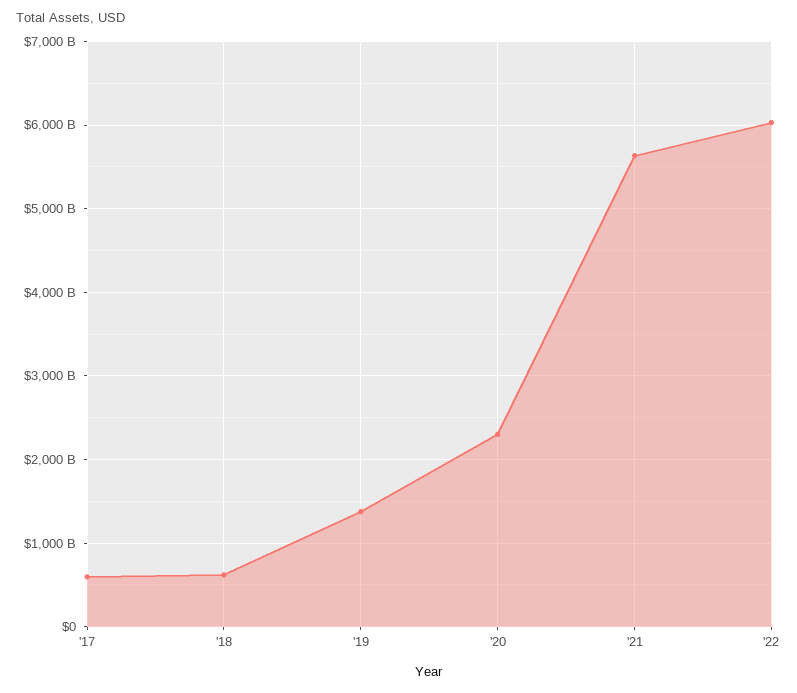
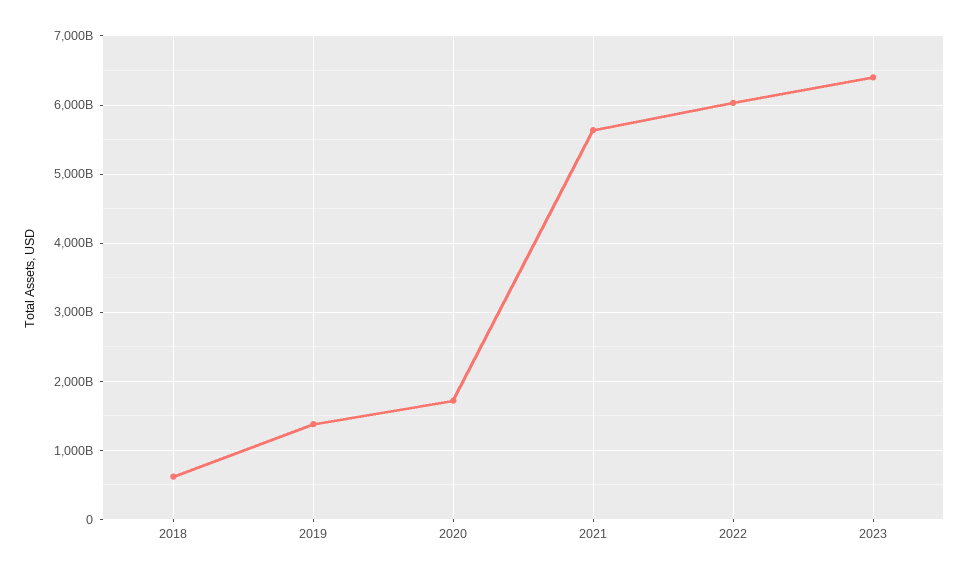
'17: 600000000000 -> none
'20: 2300000000000 -> 1700000000000
2023: none -> 6400000000000

